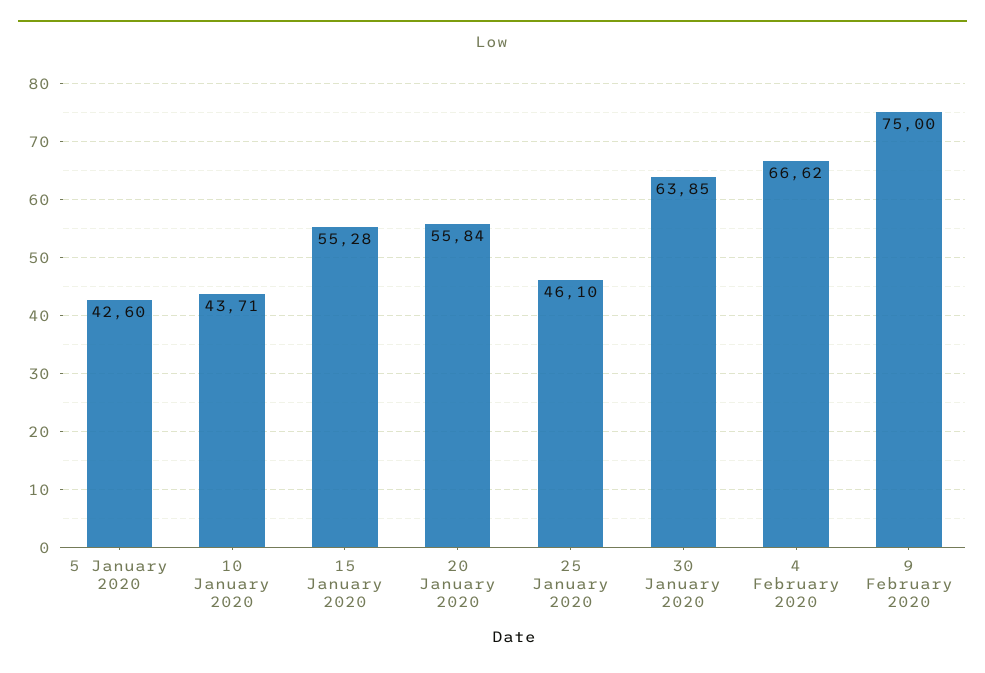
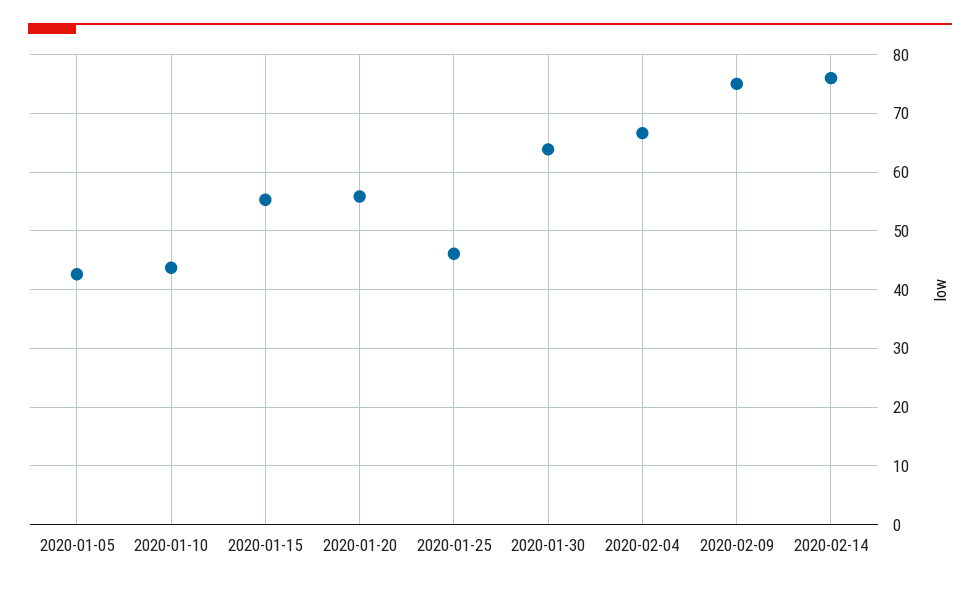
2020-02-14: none -> 76

